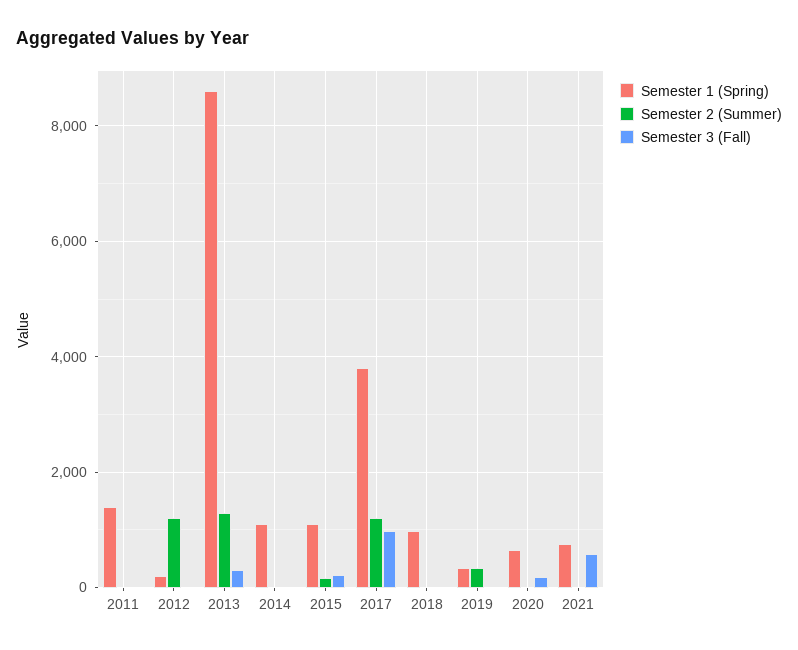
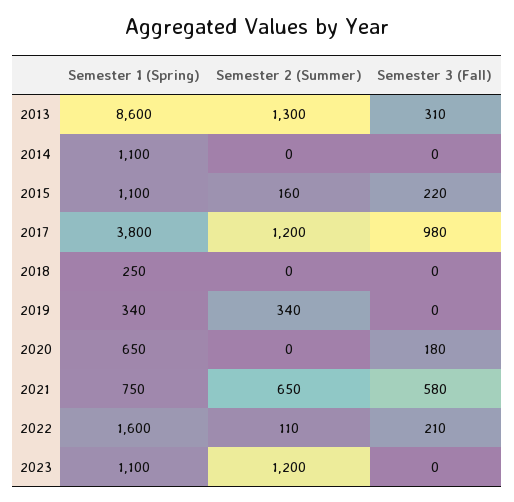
Semester 1 (Spring), 2011: 1400 -> none
Semester 2 (Summer), 2011: 0 -> none
Semester 3 (Fall), 2011: 0 -> none
Semester 1 (Spring), 2012: 200 -> none
Semester 2 (Summer), 2012: 1200 -> none
Semester 3 (Fall), 2012: 0 -> none
Semester 1 (Spring), 2018: 1000 -> 250
Semester 2 (Summer), 2021: 0 -> 650
Semester 1 (Spring), 2022: none -> 1600
Semester 2 (Summer), 2022: none -> 110
Semester 3 (Fall), 2022: none -> 210
Semester 1 (Spring), 2023: none -> 1100
Semester 2 (Summer), 2023: none -> 1200
Semester 3 (Fall), 2023: none -> 0

